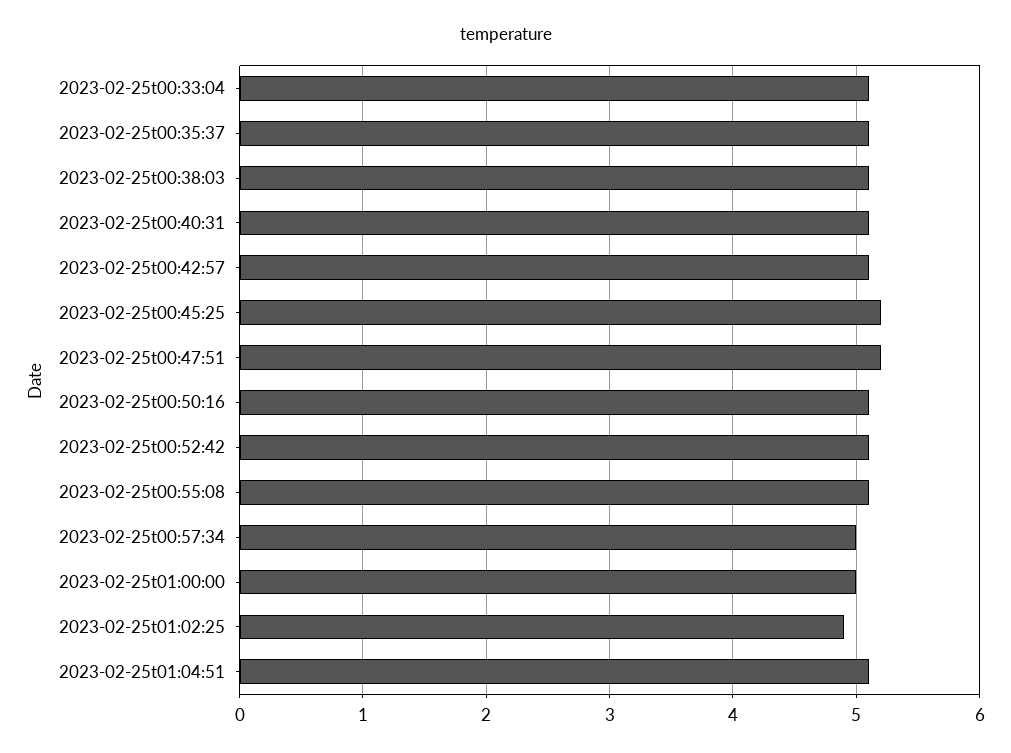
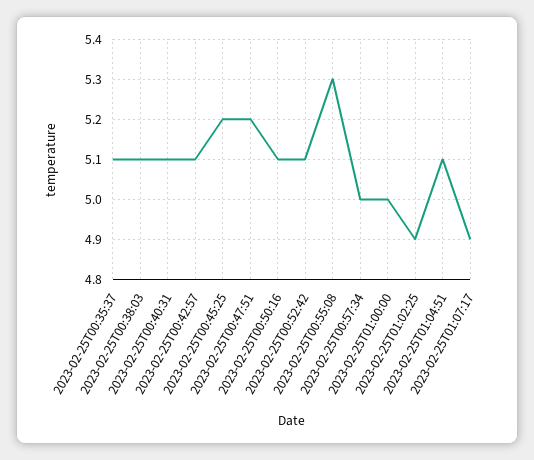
2023-02-25t00:33:04: 5.1 -> none
2023-02-25t00:55:08: 5.1 -> 5.3
2023-02-25T01:07:17: none -> 4.9

